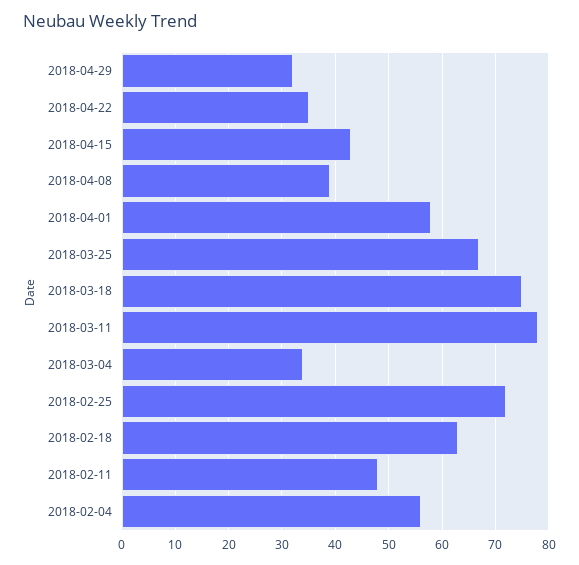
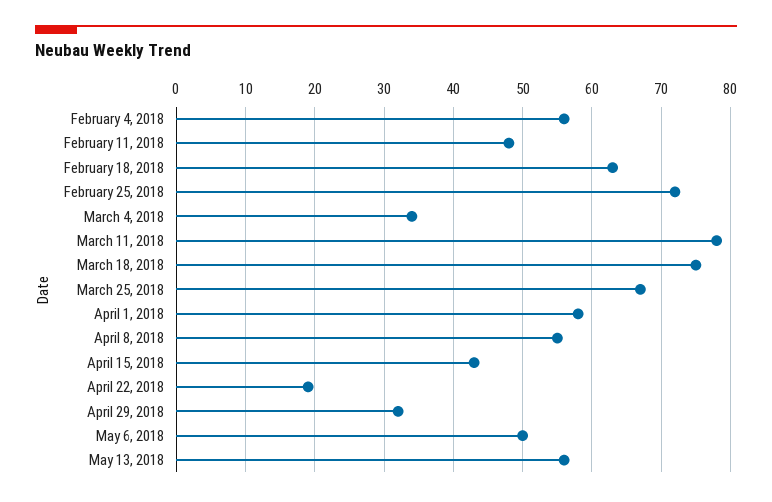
2018-04-22: 35 -> 19
2018-04-08: 40 -> 55
May 6, 2018: none -> 50
May 13, 2018: none -> 56

